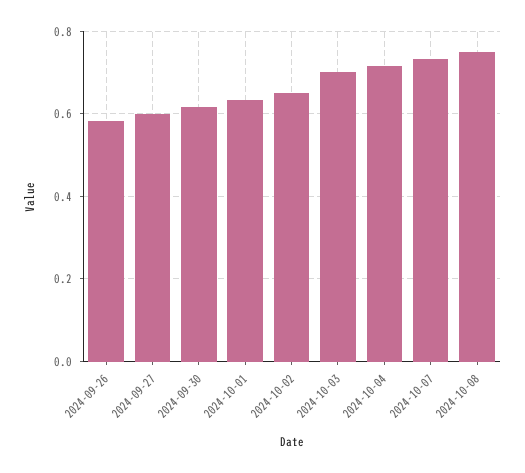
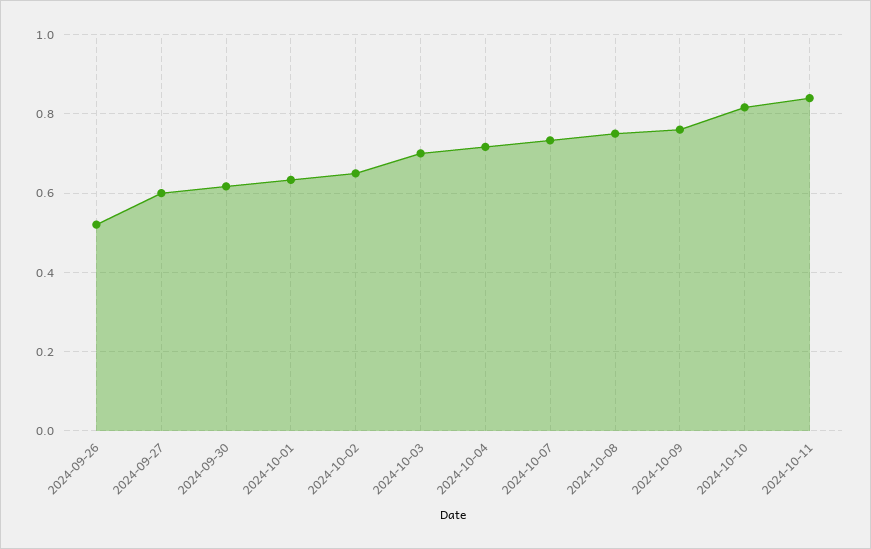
2024-09-26: 0.58 -> 0.52
2024-10-09: none -> 0.76
2024-10-10: none -> 0.82
2024-10-11: none -> 0.84

